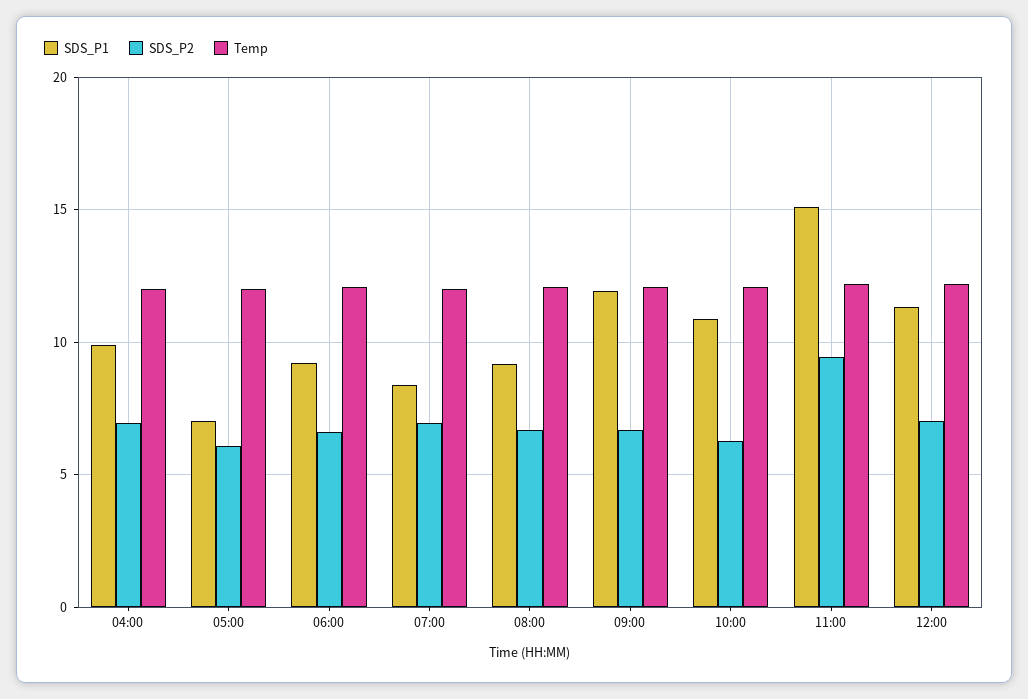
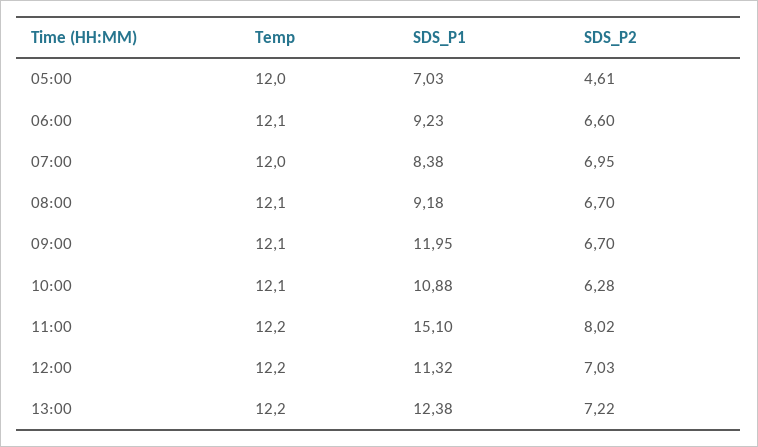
SDS_P1, 04:00: 10 -> none
SDS_P2, 04:00: 7 -> none
Temp, 04:00: 12 -> none
SDS_P2, 05:00: 6 -> 4.61
SDS_P2, 11:00: 9.5 -> 8.02
Temp, 13:00: none -> 12.2
SDS_P1, 13:00: none -> 12.38
SDS_P2, 13:00: none -> 7.22

